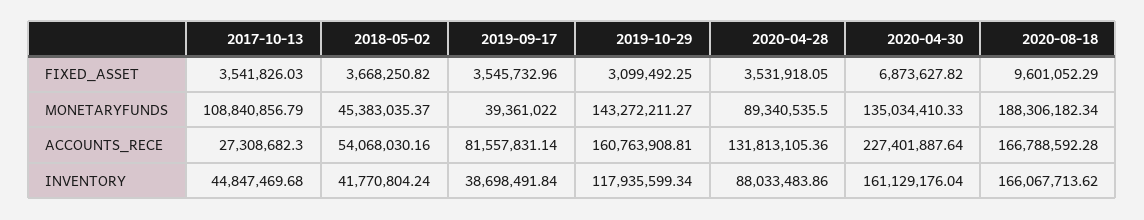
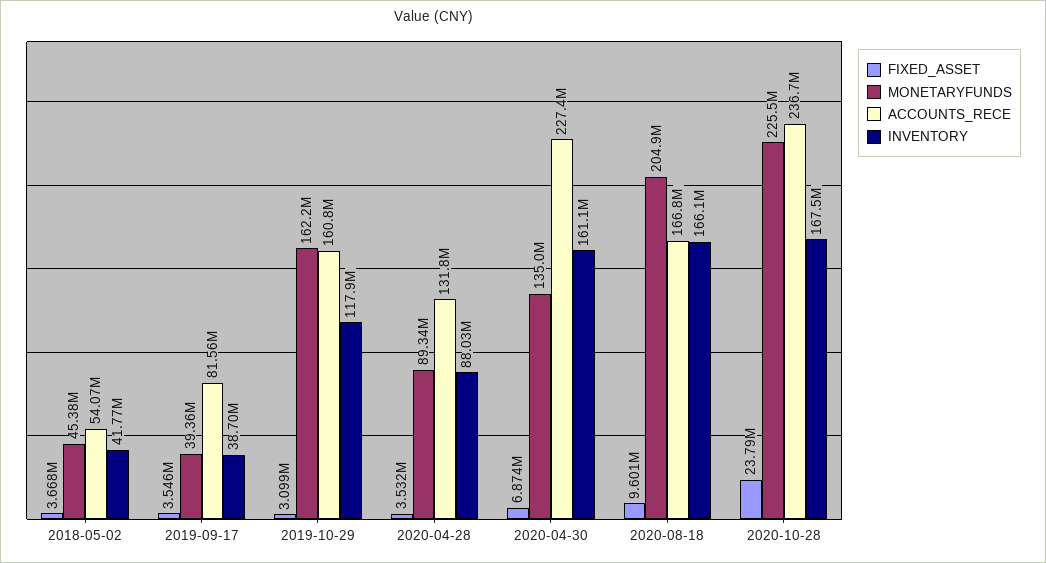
FIXED_ASSET, 2017-10-13: 3541826.03 -> none
MONETARYFUNDS, 2017-10-13: 108840856.79 -> none
MONETARYFUNDS, 2019-10-29: 143272211.27 -> 162200000
MONETARYFUNDS, 2020-08-18: 188306182.34 -> 204900000
ACCOUNTS_RECE, 2017-10-13: 27308682.3 -> none
INVENTORY, 2017-10-13: 44847469.68 -> none
FIXED_ASSET, 2020-10-28: none -> 23790000
MONETARYFUNDS, 2020-10-28: none -> 225500000
ACCOUNTS_RECE, 2020-10-28: none -> 236700000
INVENTORY, 2020-10-28: none -> 167500000

